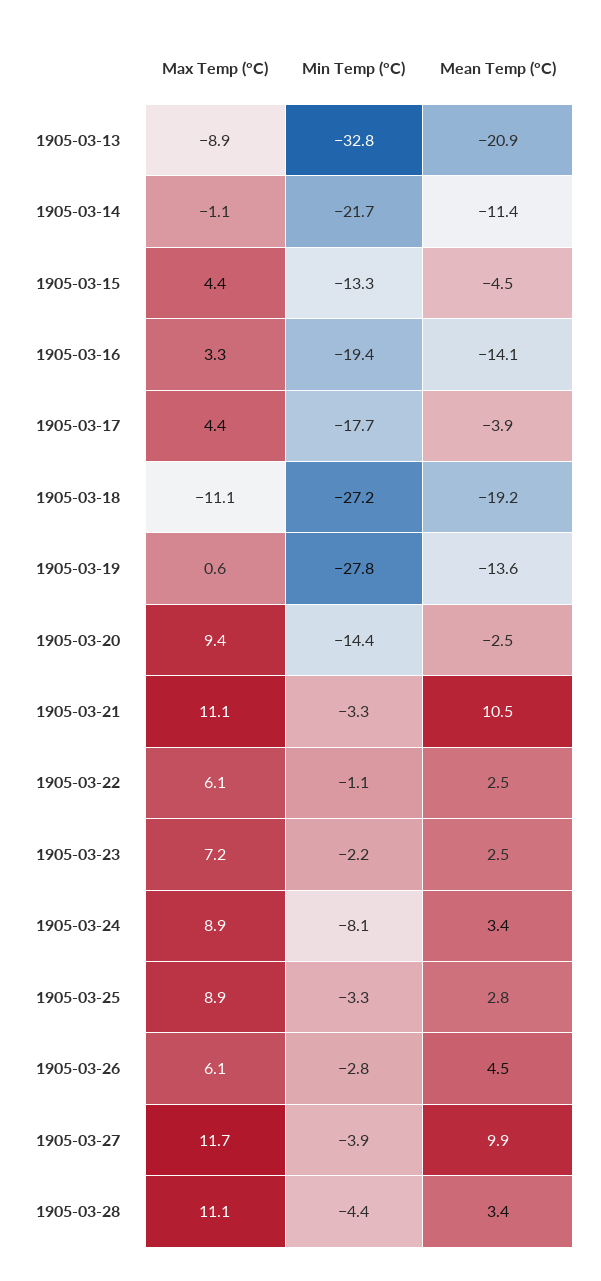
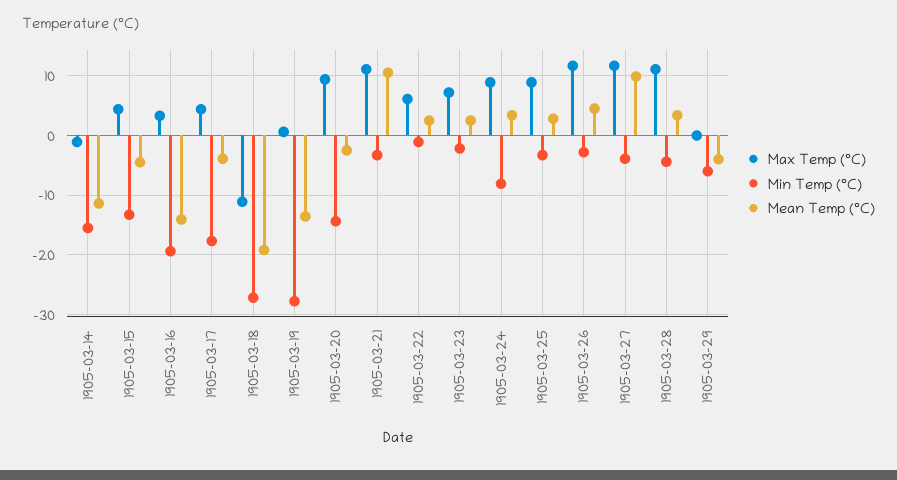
Max Temp (°C), 1905-03-13: -8.9 -> none
Min Temp (°C), 1905-03-13: -32.8 -> none
Mean Temp (°C), 1905-03-13: -20.9 -> none
Min Temp (°C), 1905-03-14: -21.7 -> -16
Max Temp (°C), 1905-03-26: 6.1 -> 12
Max Temp (°C), 1905-03-29: none -> 0
Min Temp (°C), 1905-03-29: none -> -6
Mean Temp (°C), 1905-03-29: none -> -4

